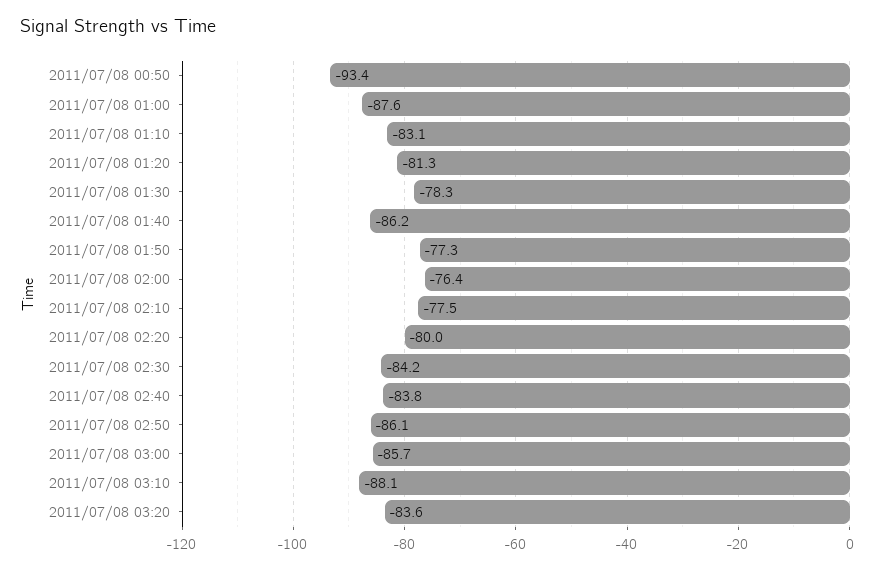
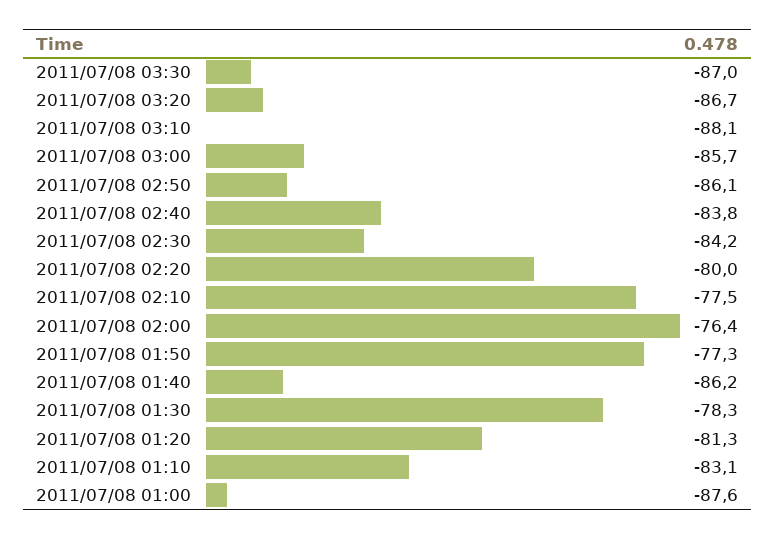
2011/07/08 00:50: -93.4 -> none
2011/07/08 03:20: -83.6 -> -86.7
2011/07/08 03:30: none -> -87

